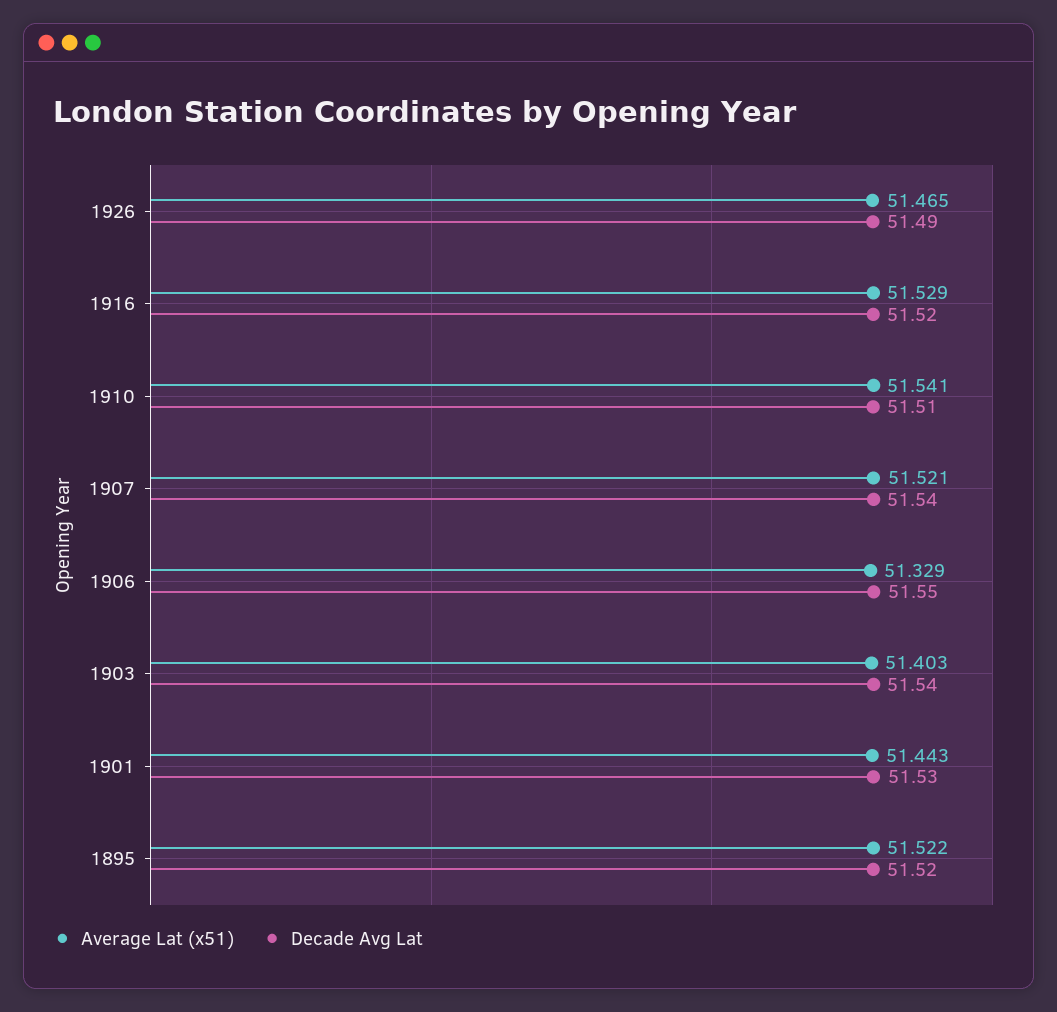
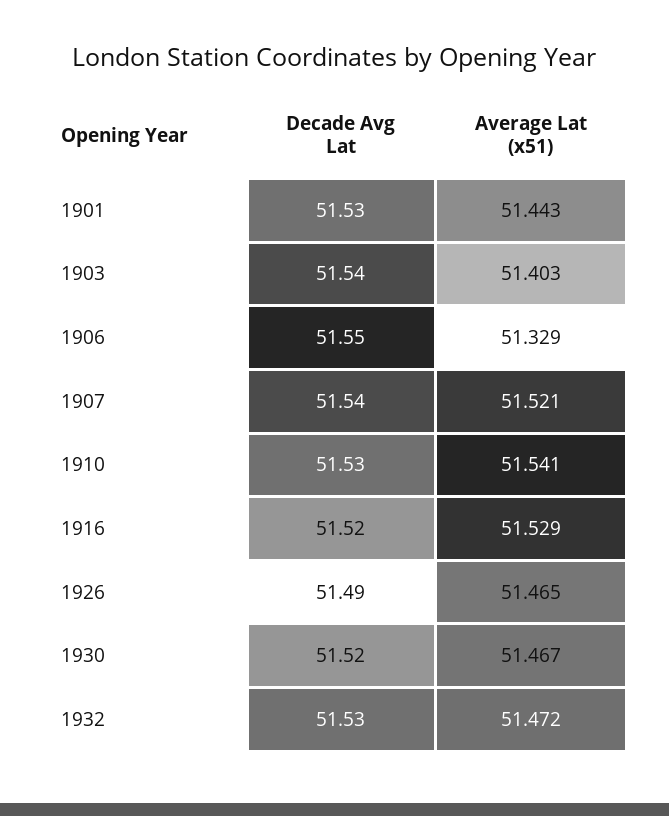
Decade Avg Lat, 1910: 51.51 -> 51.53
Average Lat (x51), 1895: 51.522 -> none
Decade Avg Lat, 1895: 51.52 -> none
Decade Avg Lat, 1930: none -> 51.52
Average Lat (x51), 1930: none -> 51.467
Decade Avg Lat, 1932: none -> 51.53
Average Lat (x51), 1932: none -> 51.472

